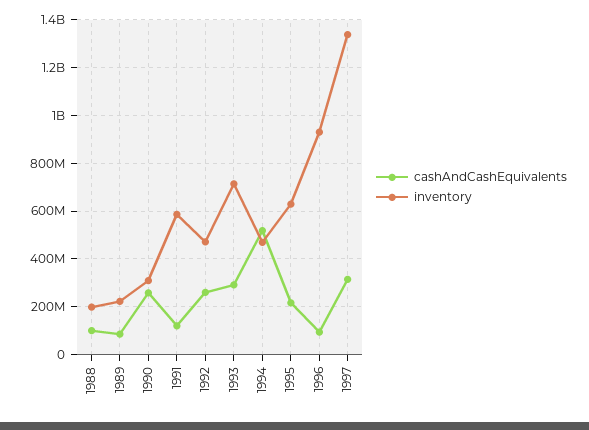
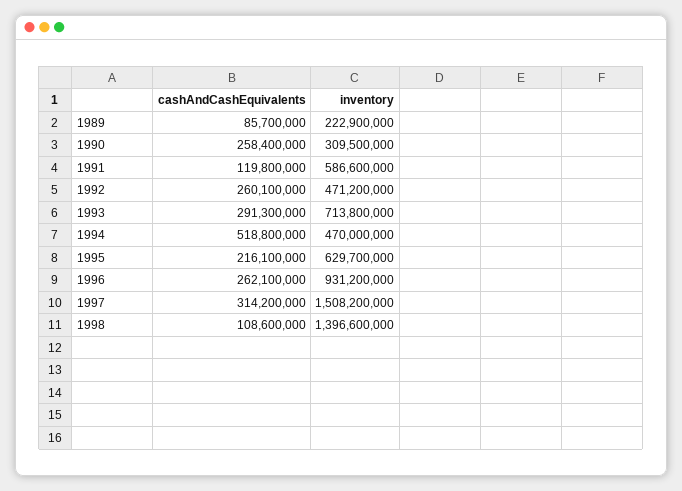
cashAndCashEquivalents, 1988: 100000000 -> none
inventory, 1988: 200000000 -> none
cashAndCashEquivalents, 1996: 100000000 -> 262100000
inventory, 1997: 1350000000 -> 1508200000
cashAndCashEquivalents, 1998: none -> 108600000
inventory, 1998: none -> 1396600000

